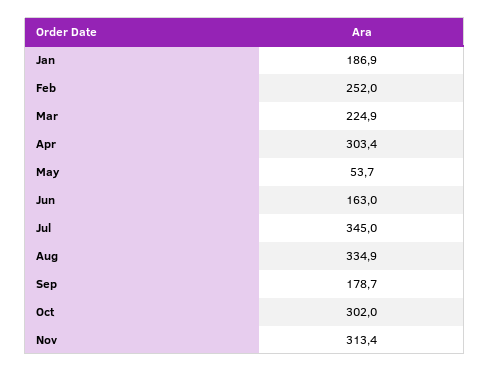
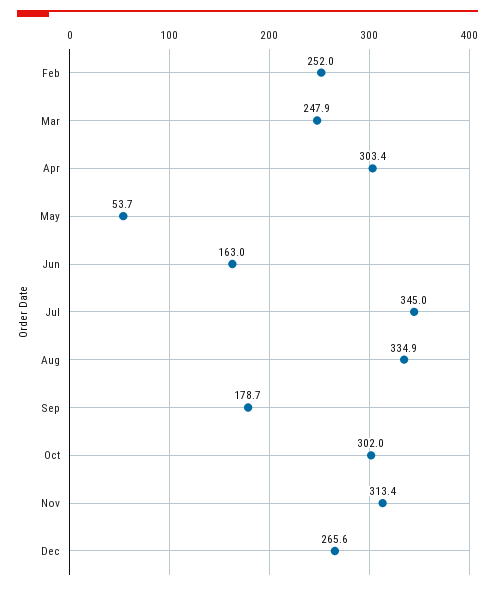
Jan: 186.9 -> none
Mar: 224.9 -> 247.9
Dec: none -> 265.6

